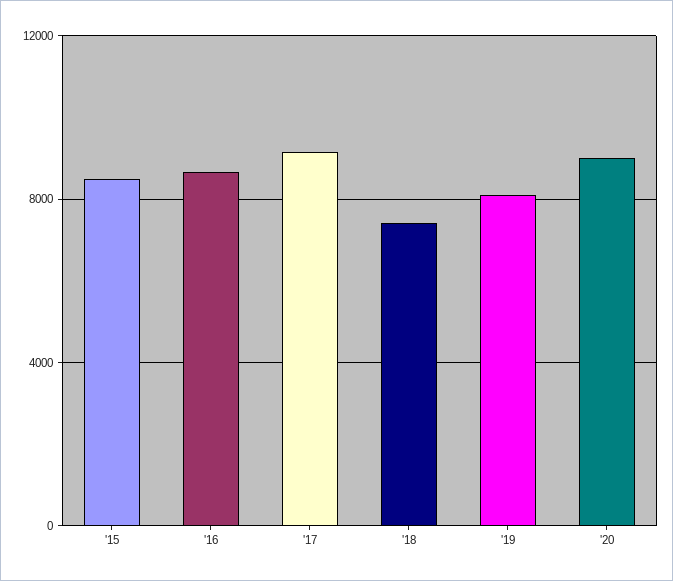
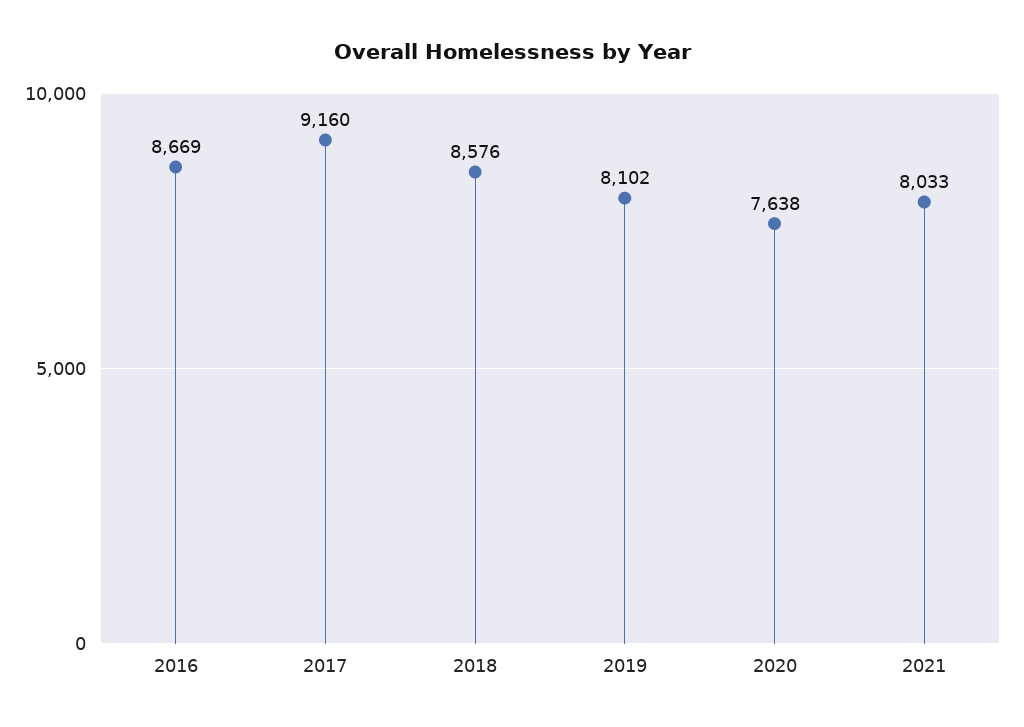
'15: 8500 -> none
'18: 7500 -> 8576
'20: 9000 -> 7638
2021: none -> 8033

